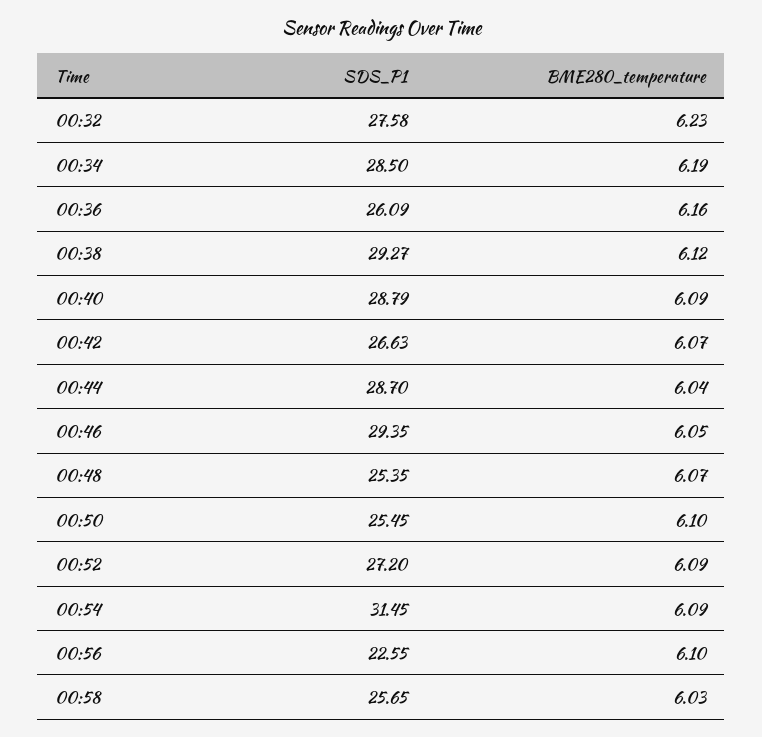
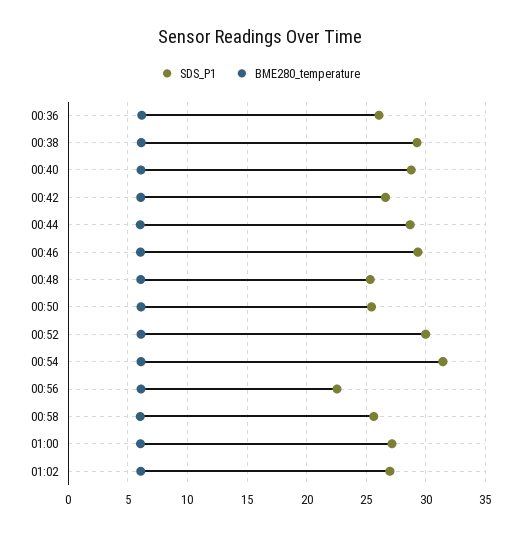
SDS_P1, 00:32: 27.58 -> none
BME280_temperature, 00:32: 6.23 -> none
SDS_P1, 00:34: 28.5 -> none
BME280_temperature, 00:34: 6.19 -> none
SDS_P1, 00:52: 27.2 -> 30
SDS_P1, 01:00: none -> 27
BME280_temperature, 01:00: none -> 6
SDS_P1, 01:02: none -> 27
BME280_temperature, 01:02: none -> 6

